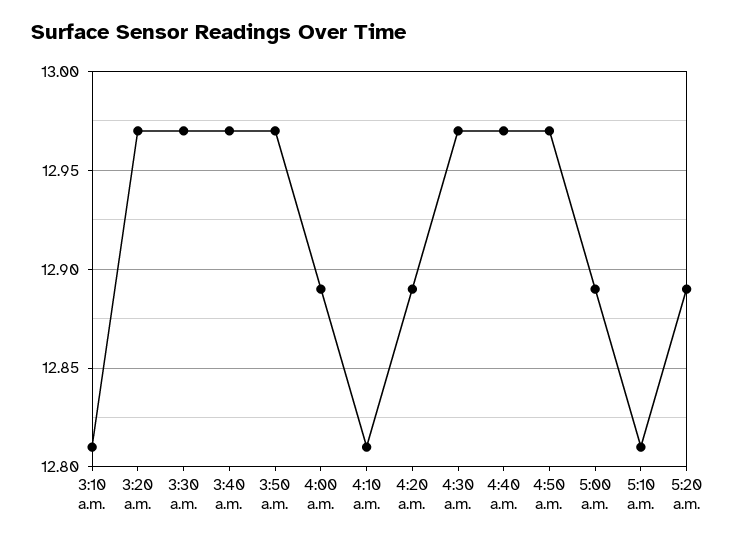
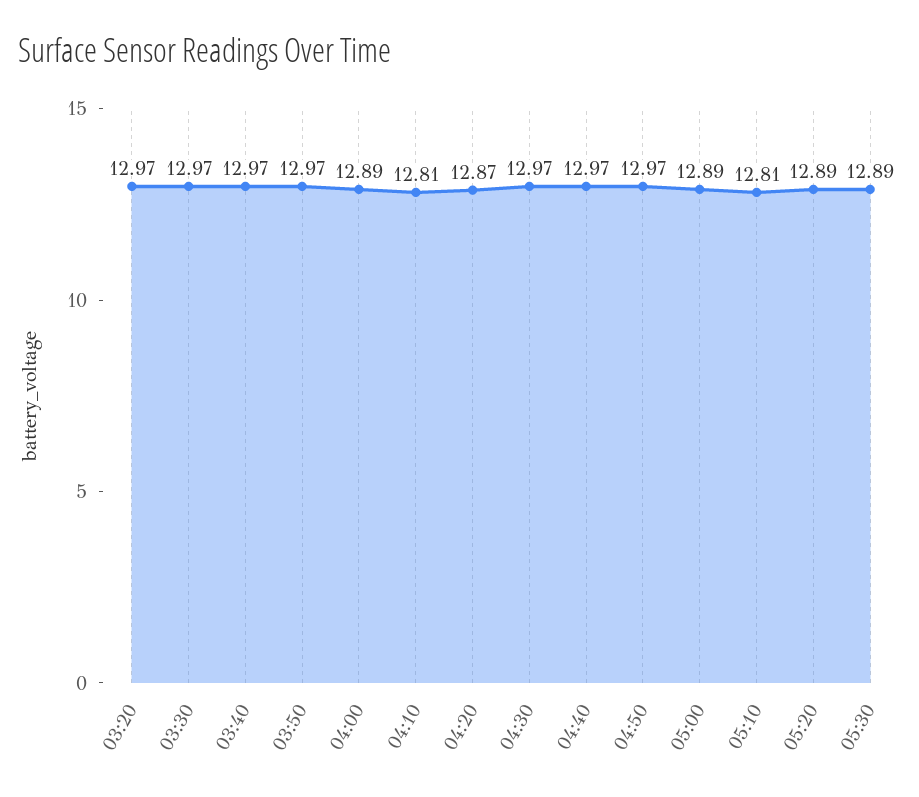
3:10 a.m.: 12.81 -> none
4:20 a.m.: 12.89 -> 12.87
05:30: none -> 12.89

